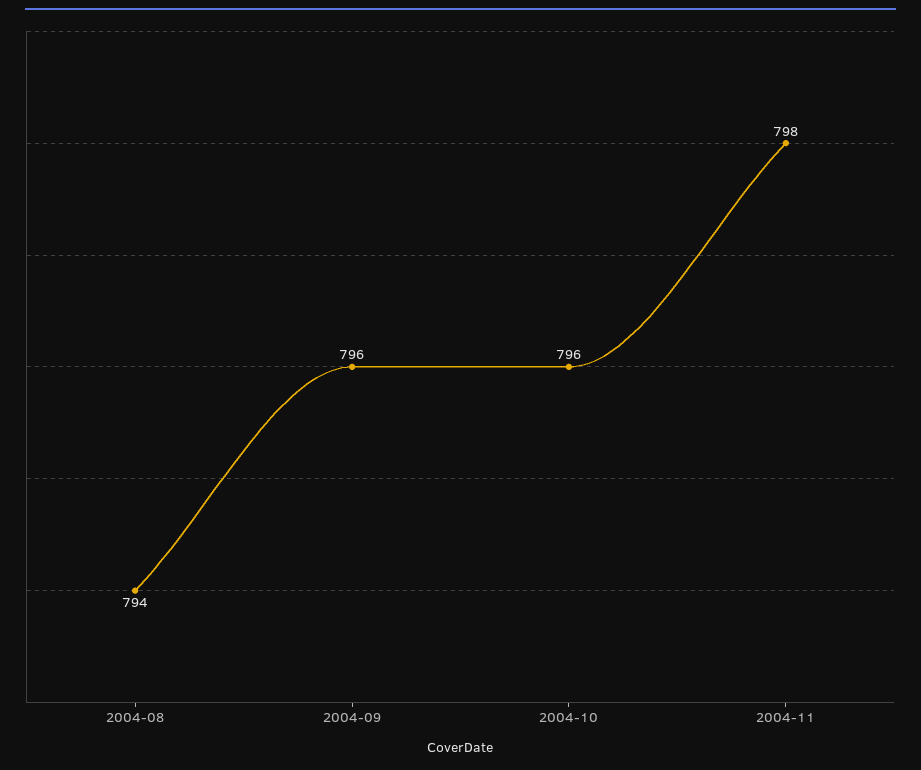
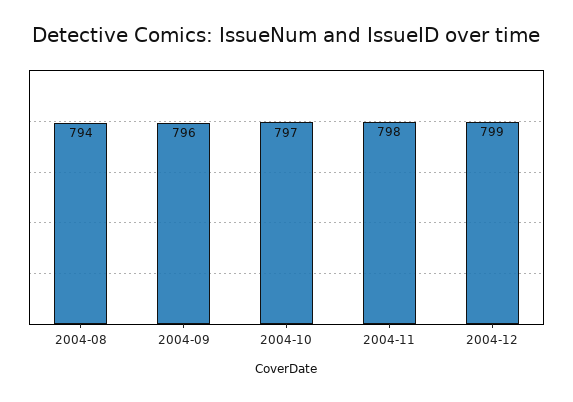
2004-10: 796 -> 797
2004-12: none -> 799

